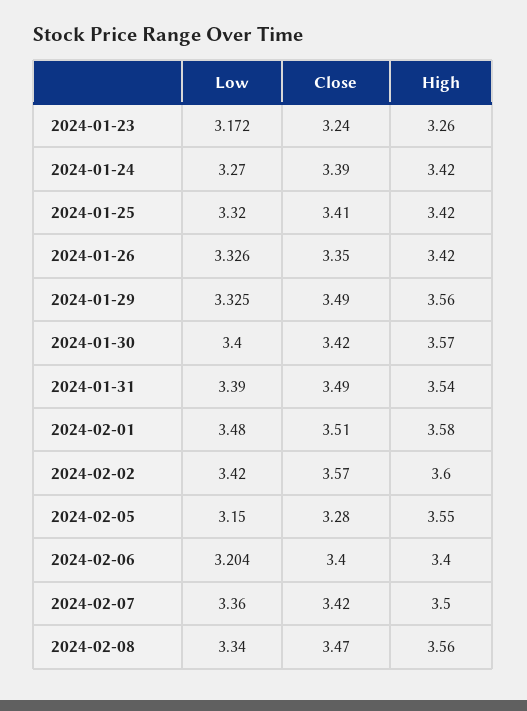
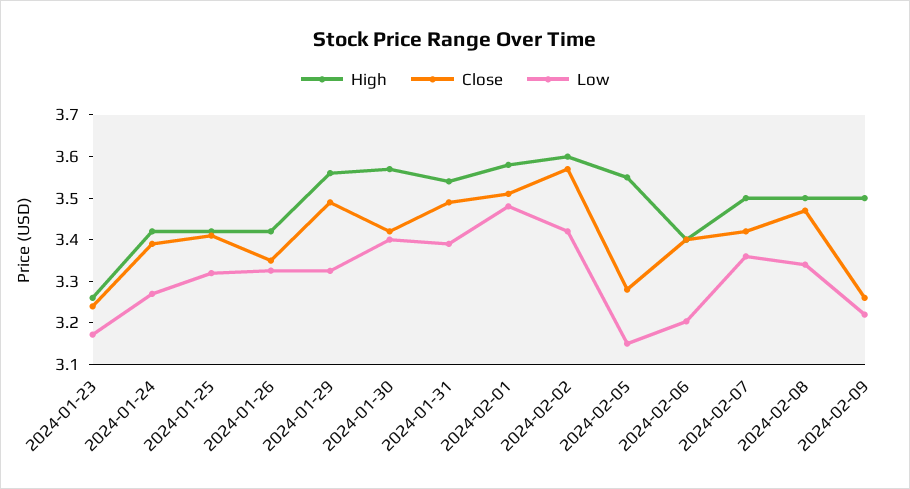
High, 2024-02-08: 3.56 -> 3.5
High, 2024-02-09: none -> 3.5
Close, 2024-02-09: none -> 3.26
Low, 2024-02-09: none -> 3.22

